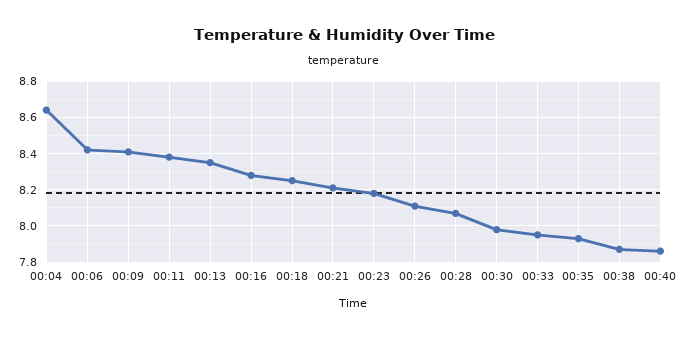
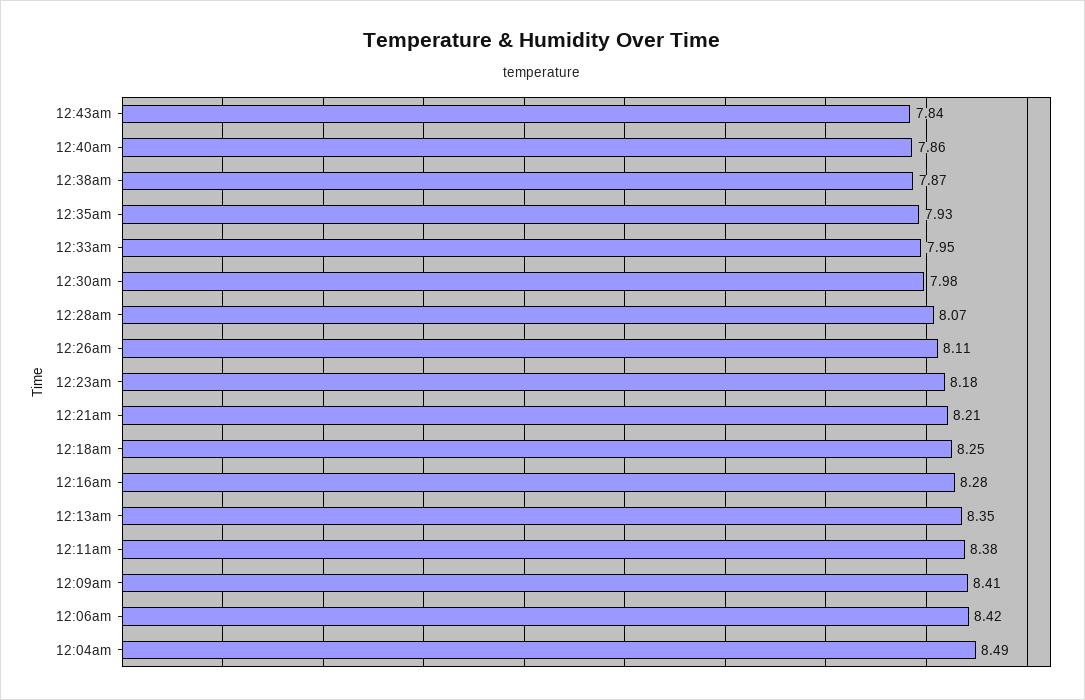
00:04: 8.65 -> 8.49
12:43am: none -> 7.84

